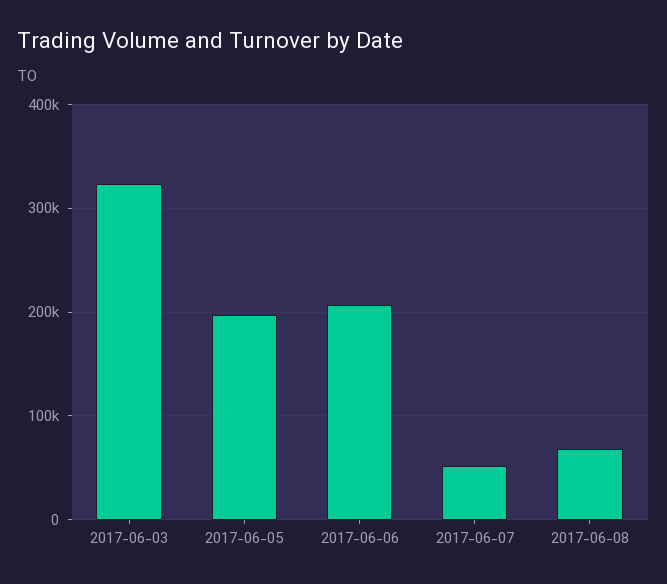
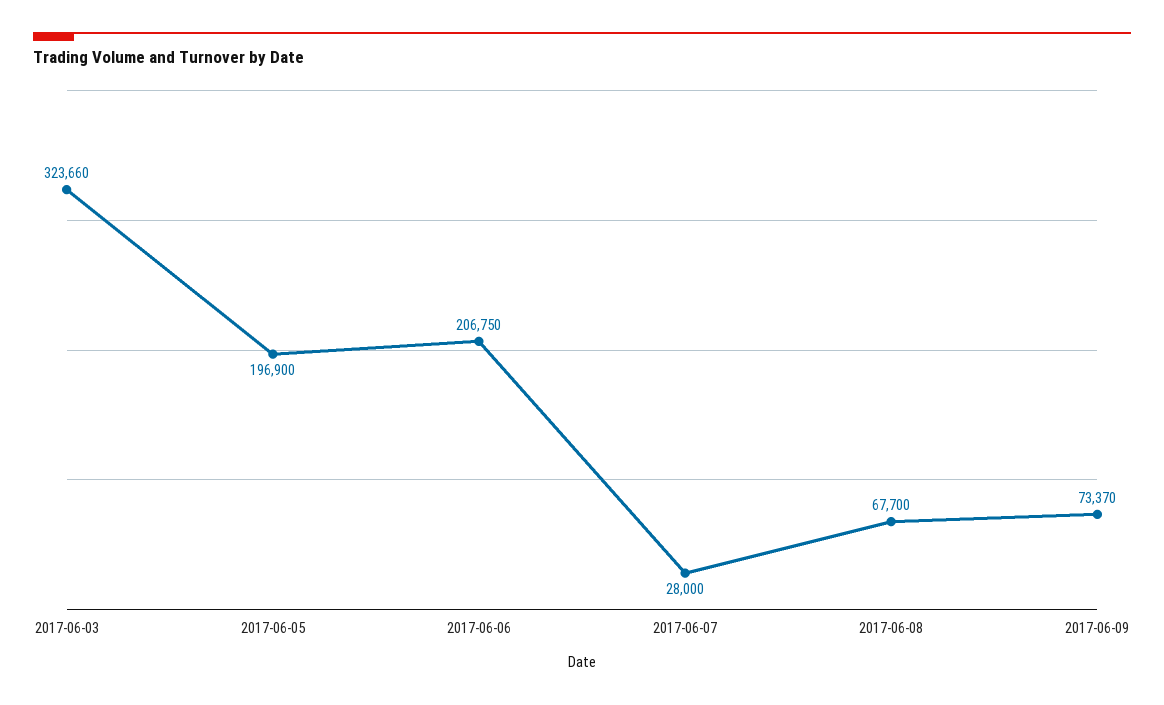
2017-06-07: 50000 -> 28000
2017-06-09: none -> 73370

